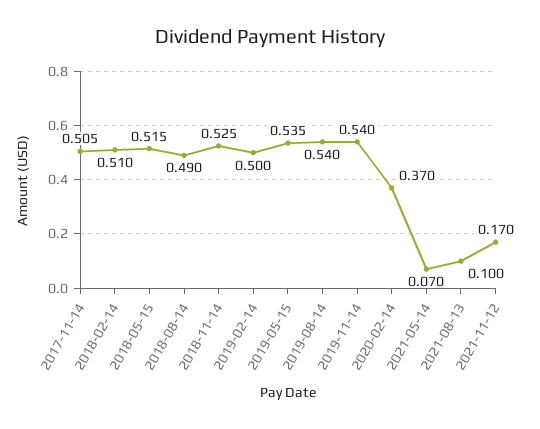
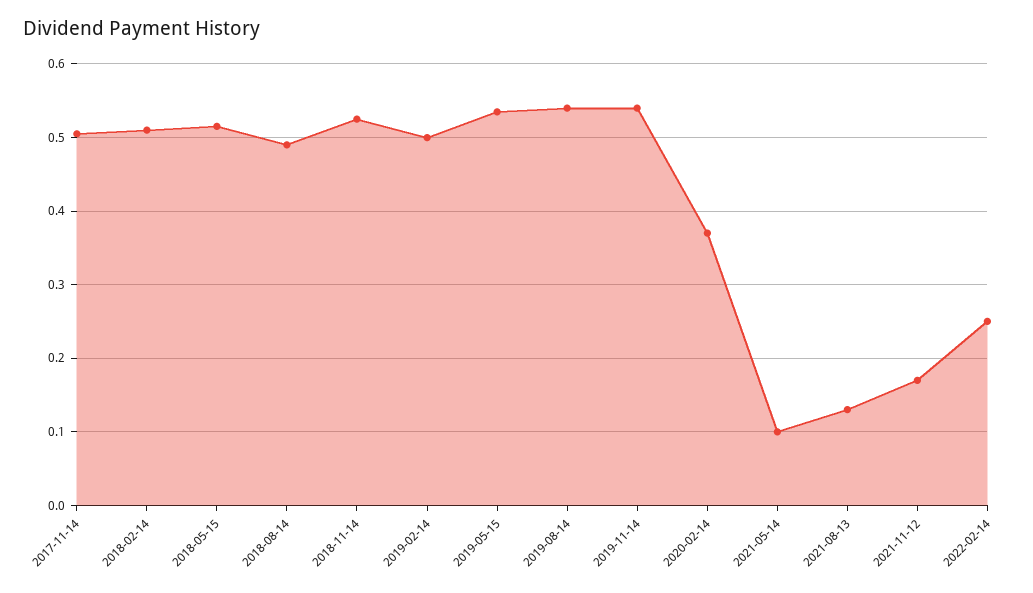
2021-05-14: 0.07 -> 0.1
2021-08-13: 0.1 -> 0.13
2022-02-14: none -> 0.25

